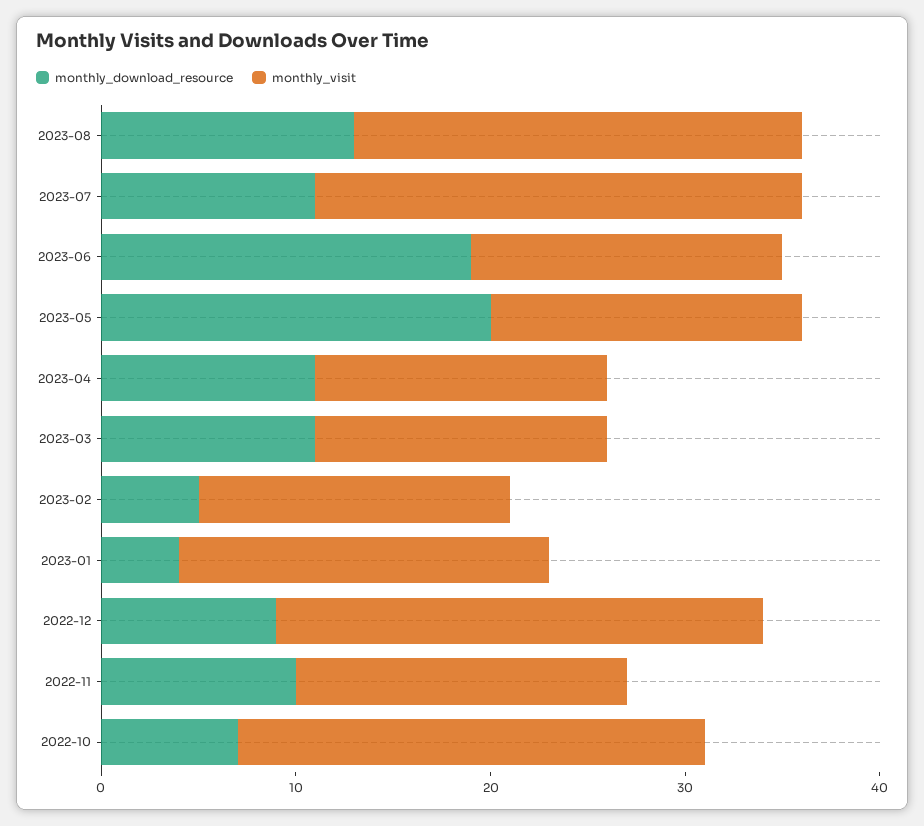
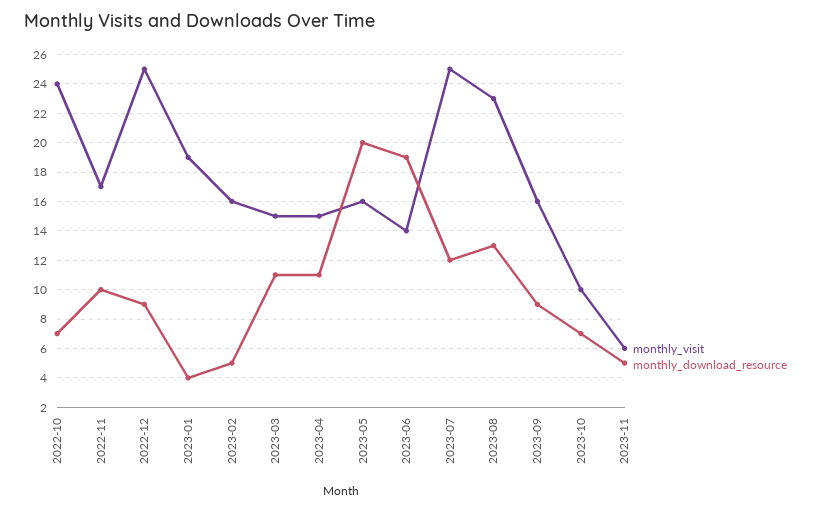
monthly_download_resource, 2023-07: 11 -> 12
monthly_visit, 2023-06: 16 -> 14
monthly_visit, 2023-09: none -> 16
monthly_download_resource, 2023-09: none -> 9
monthly_visit, 2023-10: none -> 10
monthly_download_resource, 2023-10: none -> 7
monthly_visit, 2023-11: none -> 6
monthly_download_resource, 2023-11: none -> 5

